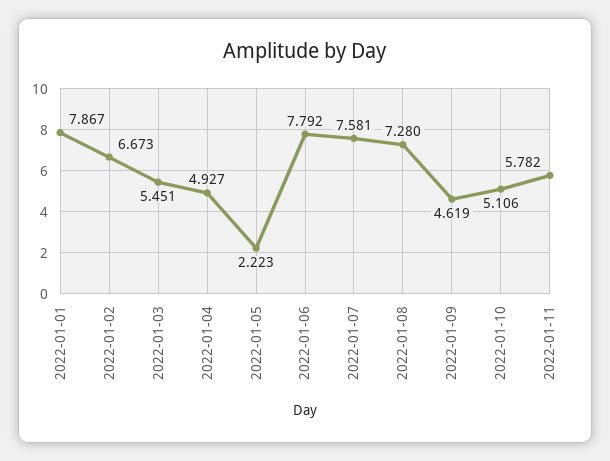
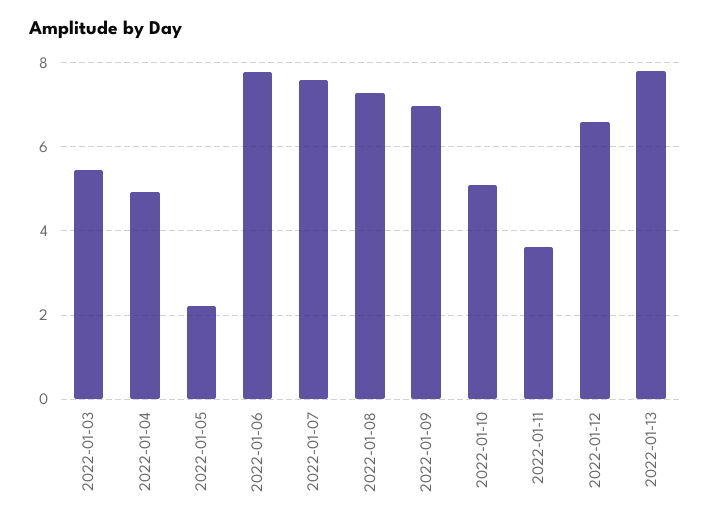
2022-01-01: 7.867 -> none
2022-01-02: 6.673 -> none
2022-01-09: 4.619 -> 7
2022-01-11: 5.782 -> 3.6
2022-01-12: none -> 6.6
2022-01-13: none -> 7.8

